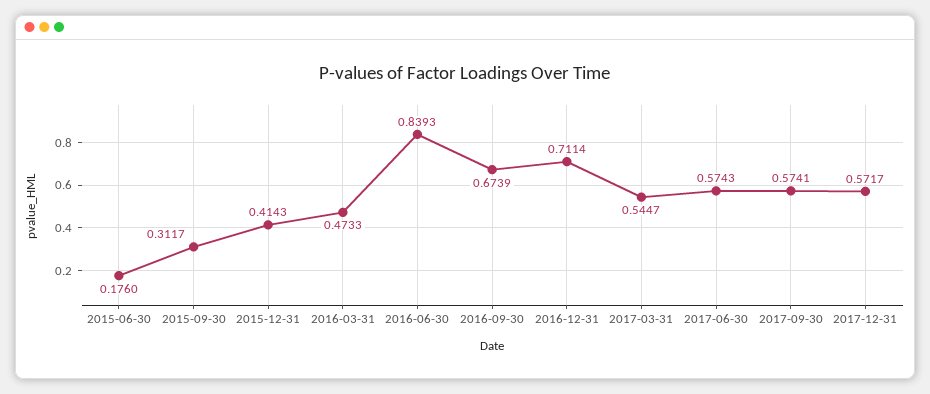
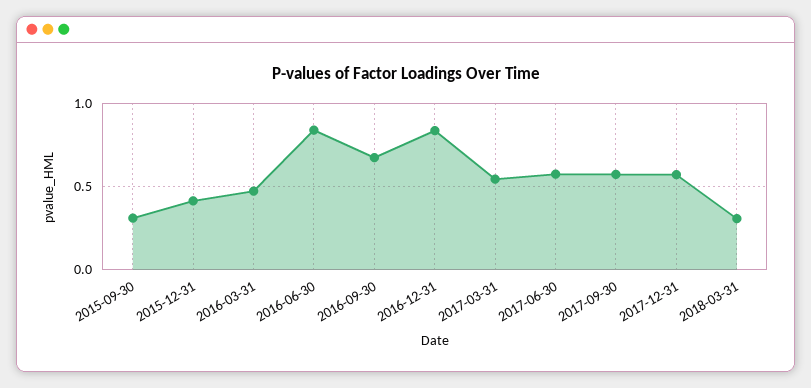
2015-06-30: 0.176 -> none
2016-12-31: 0.7114 -> 0.85
2018-03-31: none -> 0.3

